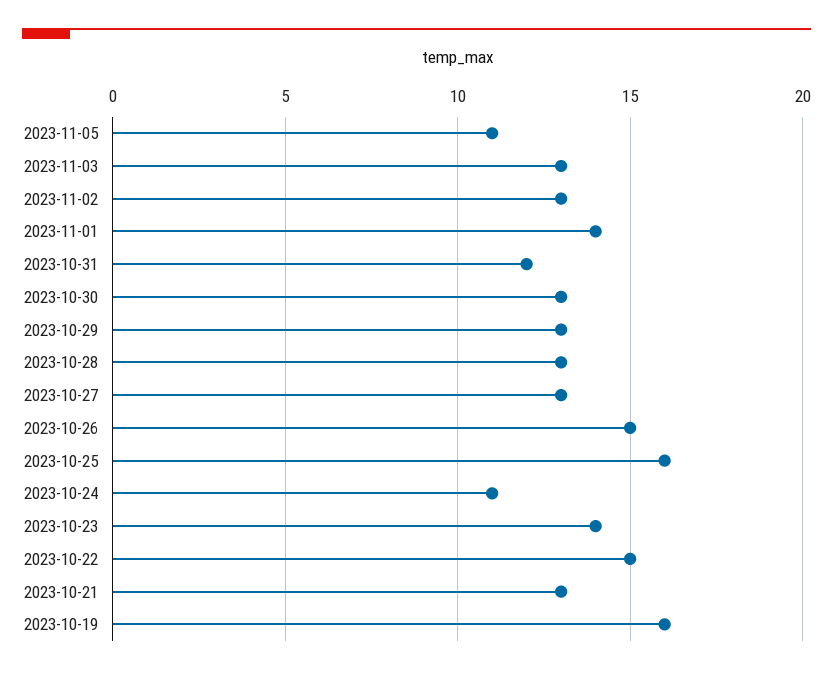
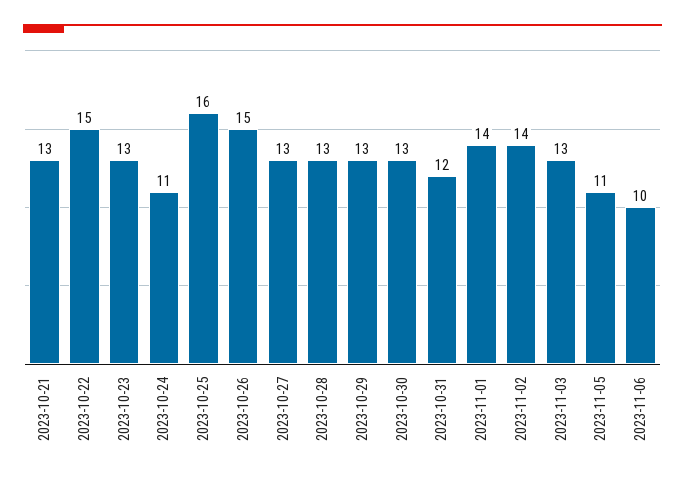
2023-11-02: 13 -> 14
2023-10-23: 14 -> 13
2023-10-19: 16 -> none
2023-11-06: none -> 10

